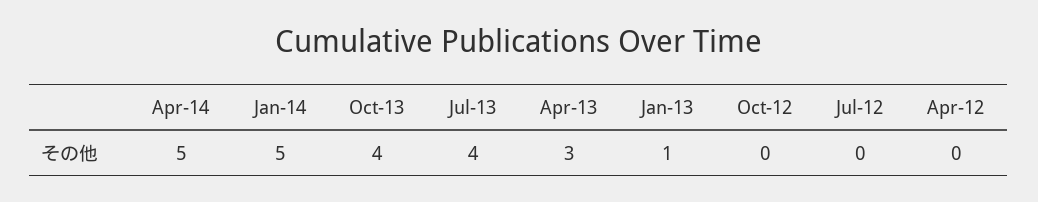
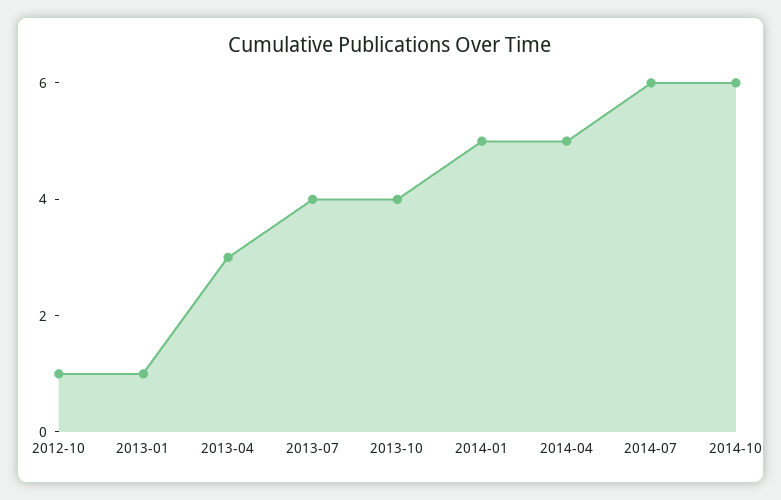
Oct-12: 0 -> 1
Jul-12: 0 -> none
Apr-12: 0 -> none
2014-07: none -> 6
2014-10: none -> 6

